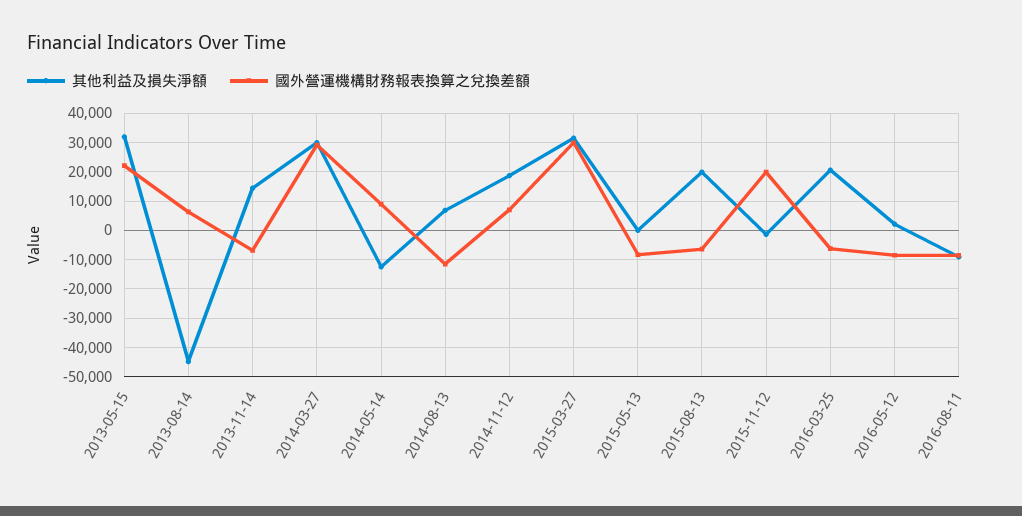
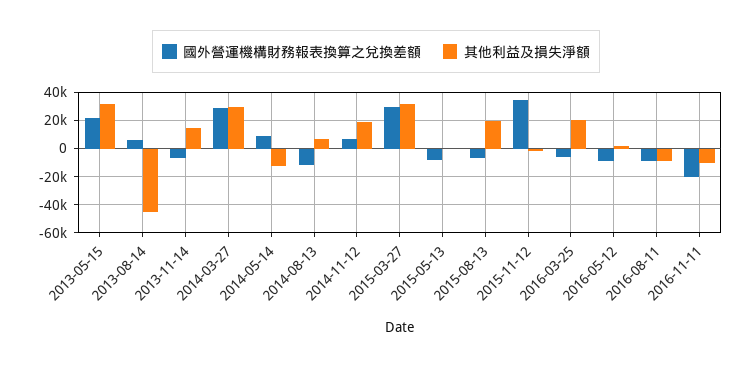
國外營運機構財務報表換算之兌換差額, 2015-11-12: 20000 -> 35000
國外營運機構財務報表換算之兌換差額, 2016-11-11: none -> -20000
其他利益及損失淨額, 2016-11-11: none -> -10000

